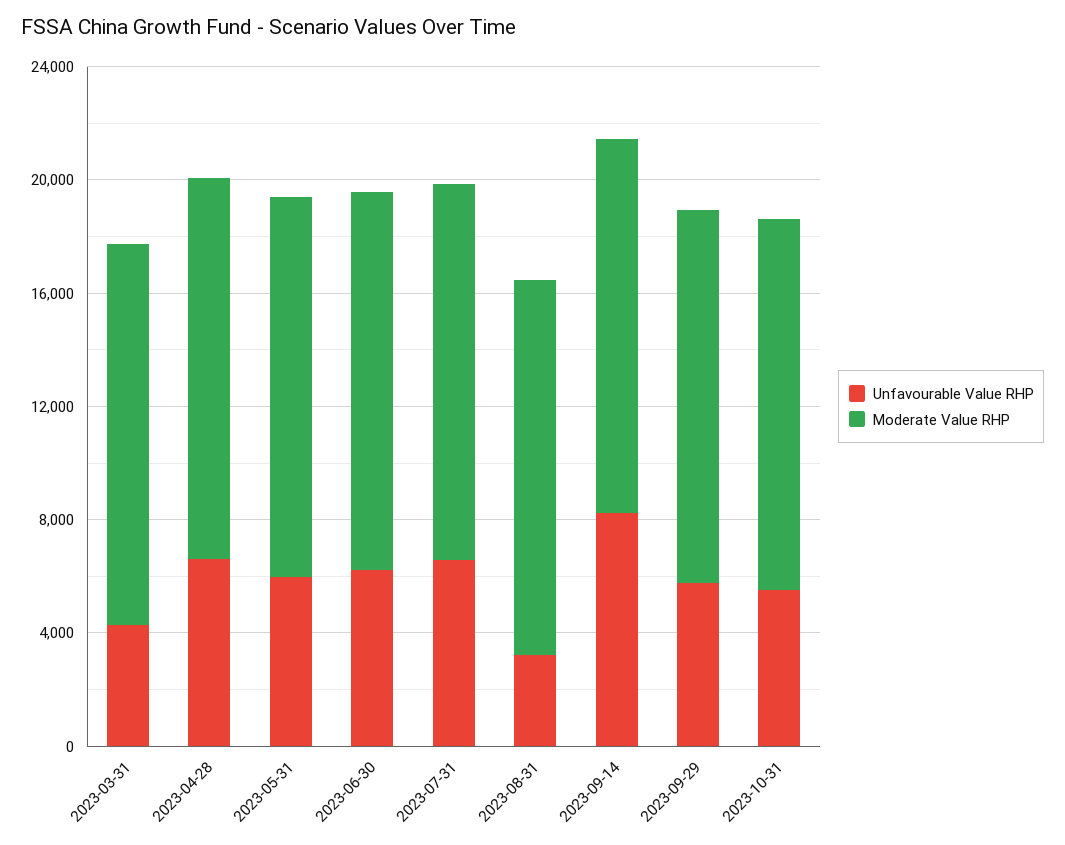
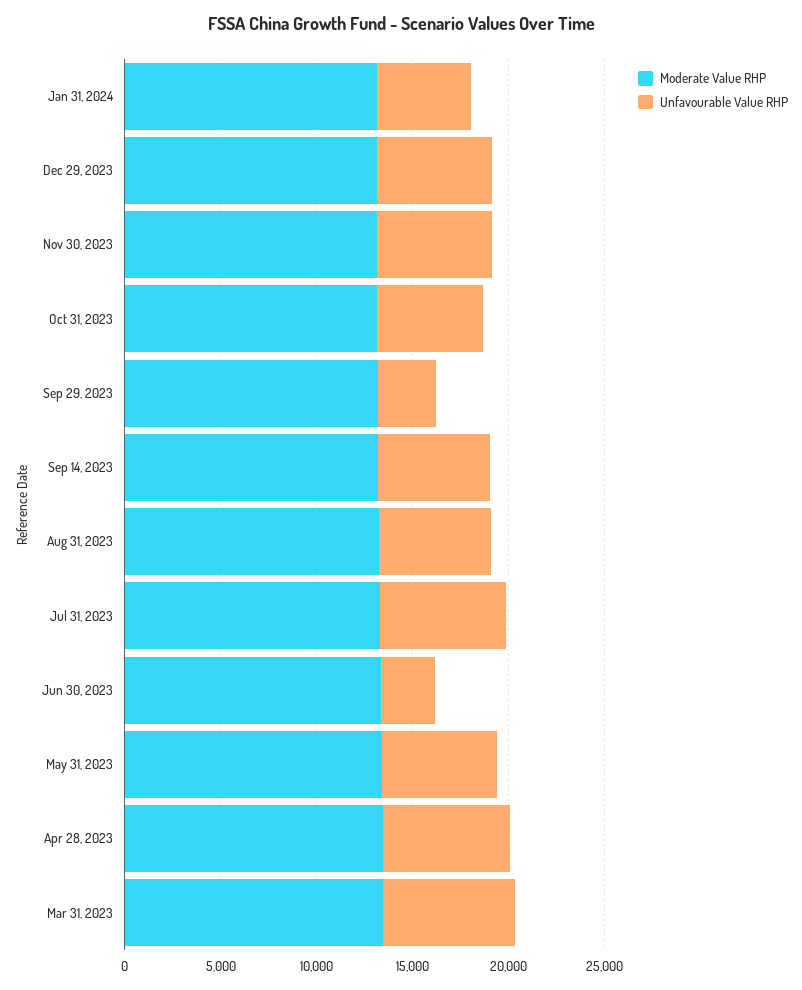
Unfavourable Value RHP, 2023-03-31: 4000 -> 7000
Unfavourable Value RHP, 2023-06-30: 6000 -> 3000
Unfavourable Value RHP, 2023-08-31: 3000 -> 6000
Unfavourable Value RHP, 2023-09-14: 8000 -> 6000
Unfavourable Value RHP, 2023-09-29: 6000 -> 3000
Moderate Value RHP, Jan 31, 2024: none -> 13000
Unfavourable Value RHP, Jan 31, 2024: none -> 5000
Moderate Value RHP, Dec 29, 2023: none -> 13000
Unfavourable Value RHP, Dec 29, 2023: none -> 6000
Moderate Value RHP, Nov 30, 2023: none -> 13000
Unfavourable Value RHP, Nov 30, 2023: none -> 6000

